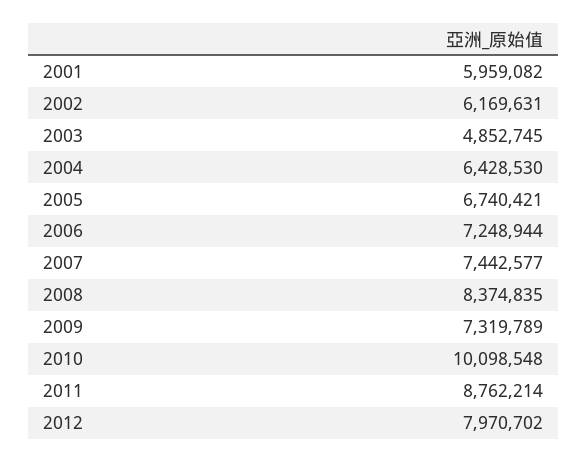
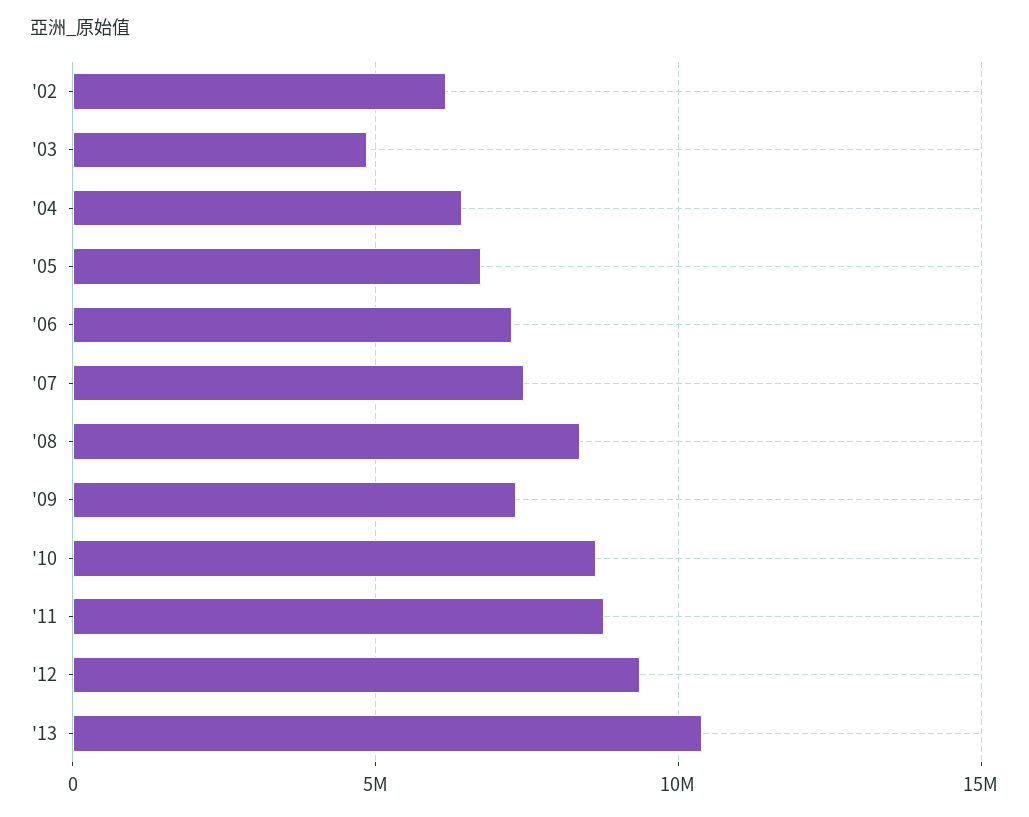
2001: 5959082 -> none
2010: 10098548 -> 8500000
2012: 7970702 -> 9500000
'13: none -> 10500000

